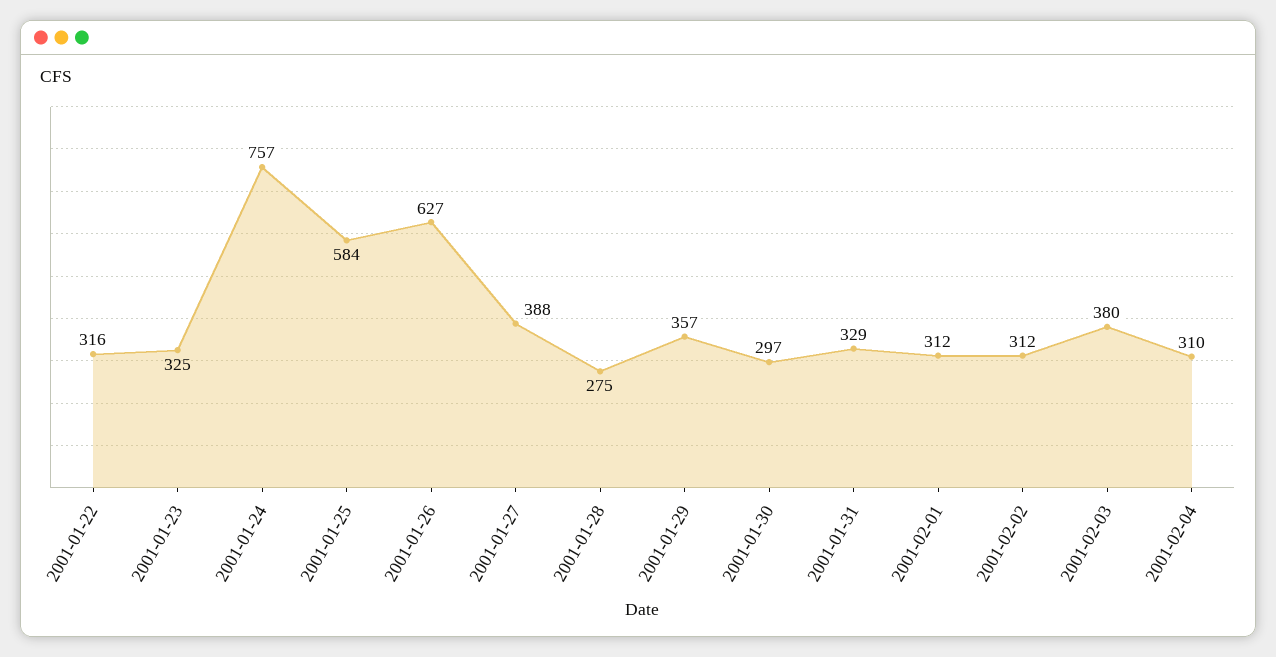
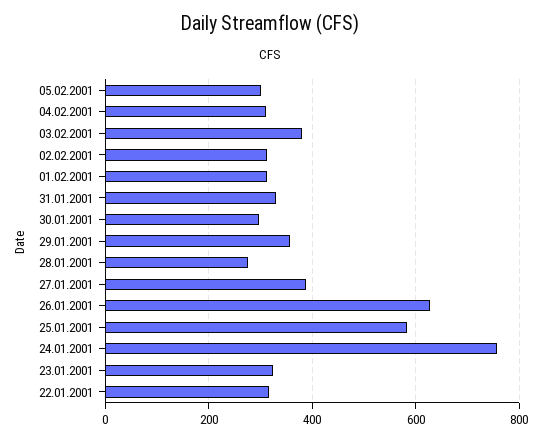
05.02.2001: none -> 300

